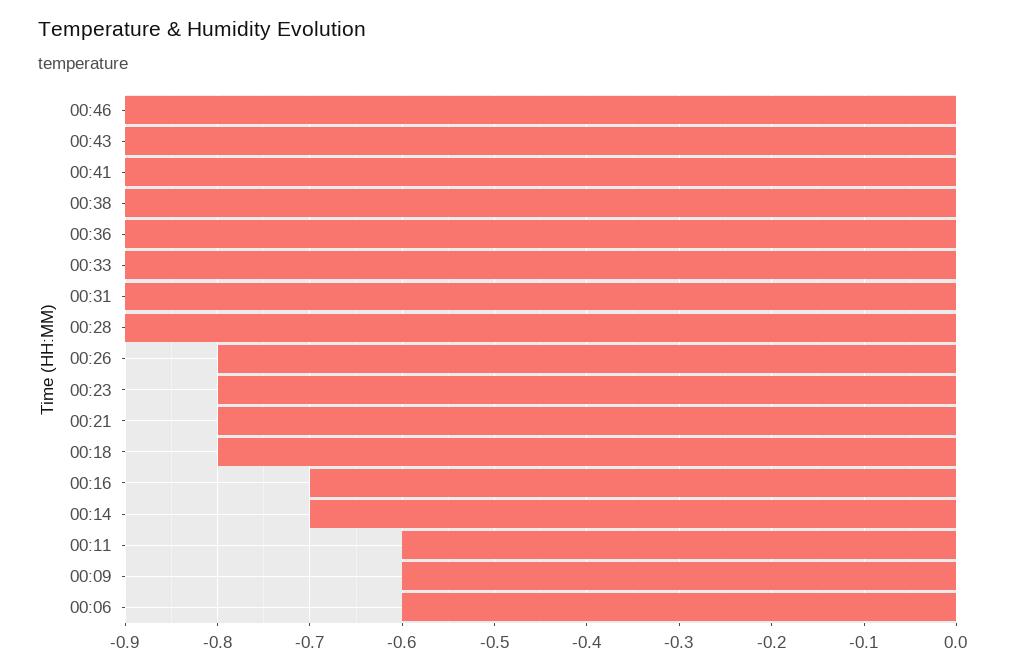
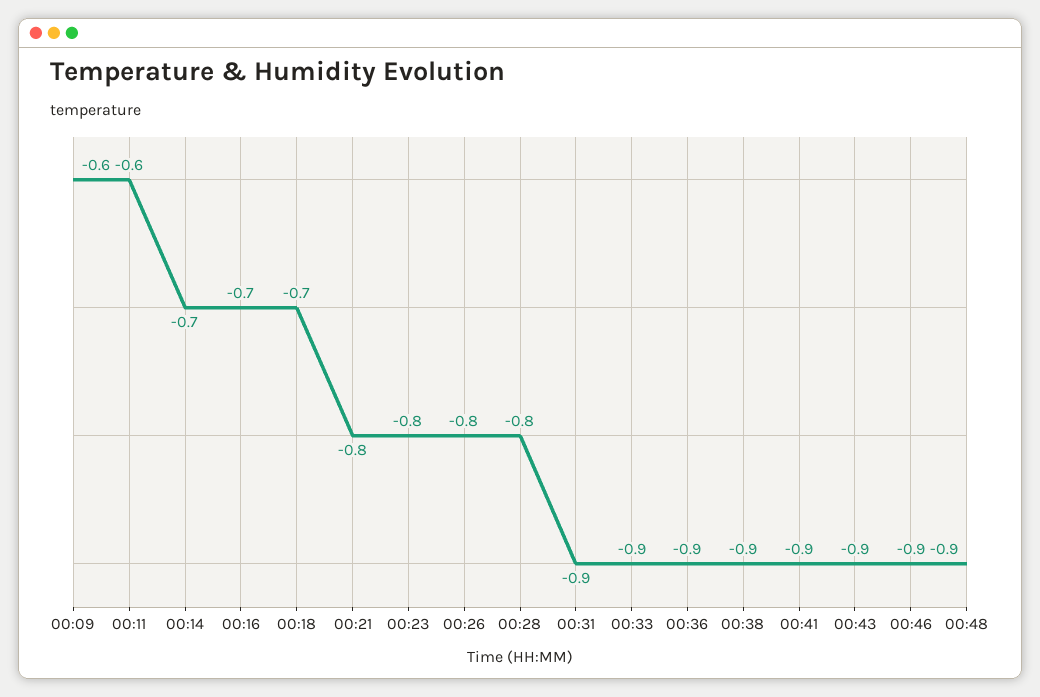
00:28: -0.9 -> -0.8
00:18: -0.8 -> -0.7
00:06: -0.6 -> none
00:48: none -> -0.9

